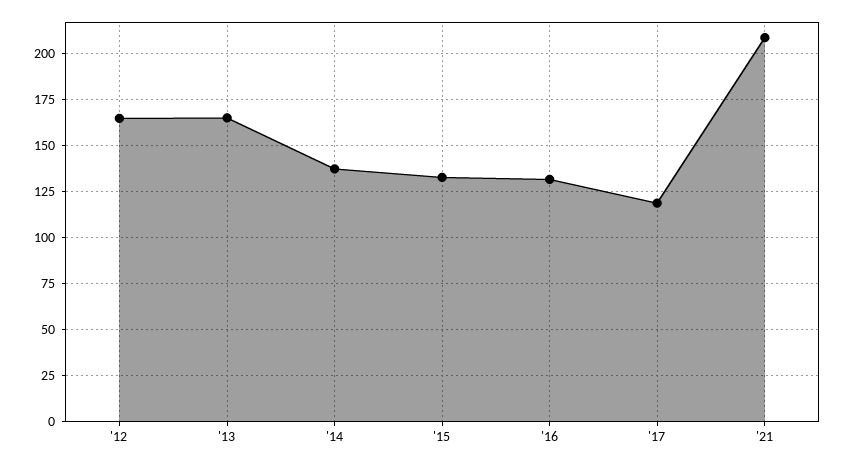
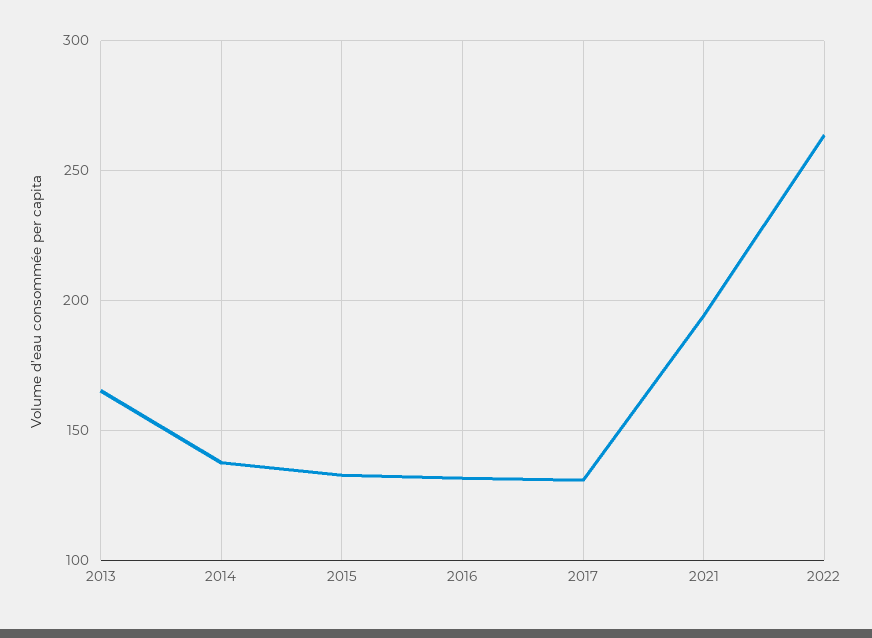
'12: 165 -> none
'17: 120 -> 130
'21: 210 -> 195
2022: none -> 265

